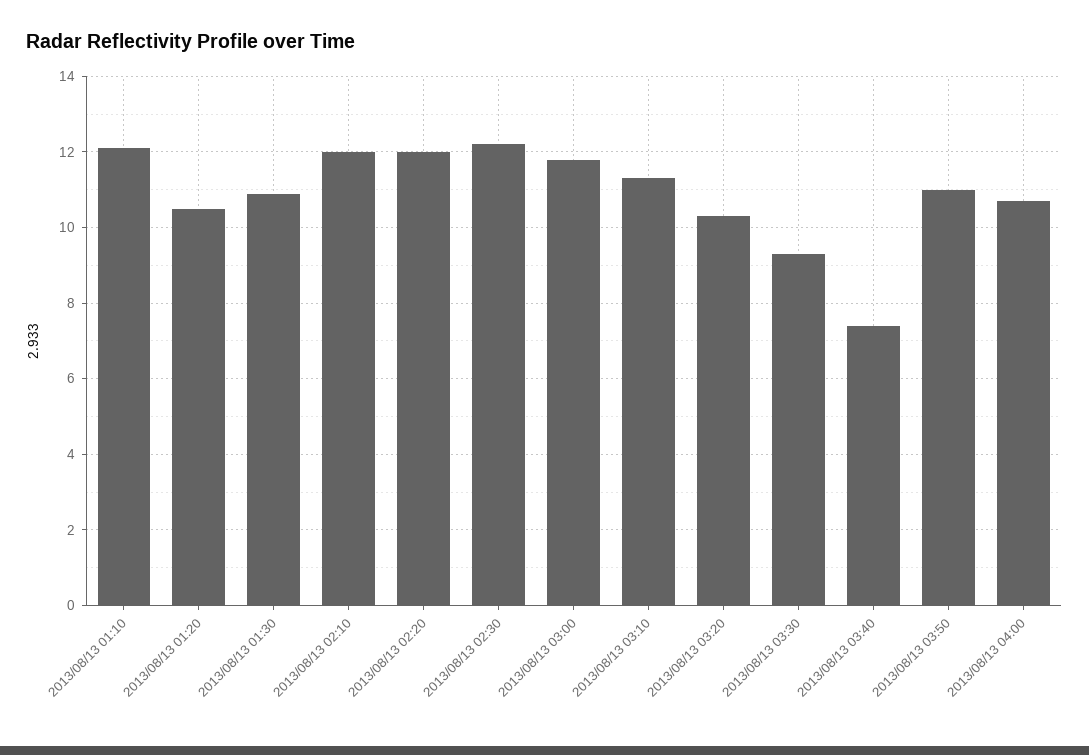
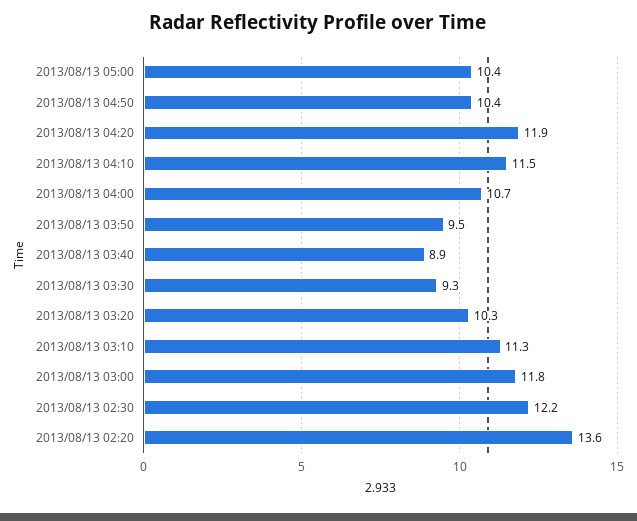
2013/08/13 01:10: 12 -> none
2013/08/13 01:20: 10.5 -> none
2013/08/13 01:30: 11 -> none
2013/08/13 02:10: 12 -> none
2013/08/13 02:20: 12 -> 13.6
2013/08/13 03:40: 7.5 -> 8.9
2013/08/13 03:50: 11 -> 9.5
2013/08/13 05:00: none -> 10.4
2013/08/13 04:50: none -> 10.4
2013/08/13 04:20: none -> 11.9
2013/08/13 04:10: none -> 11.5

